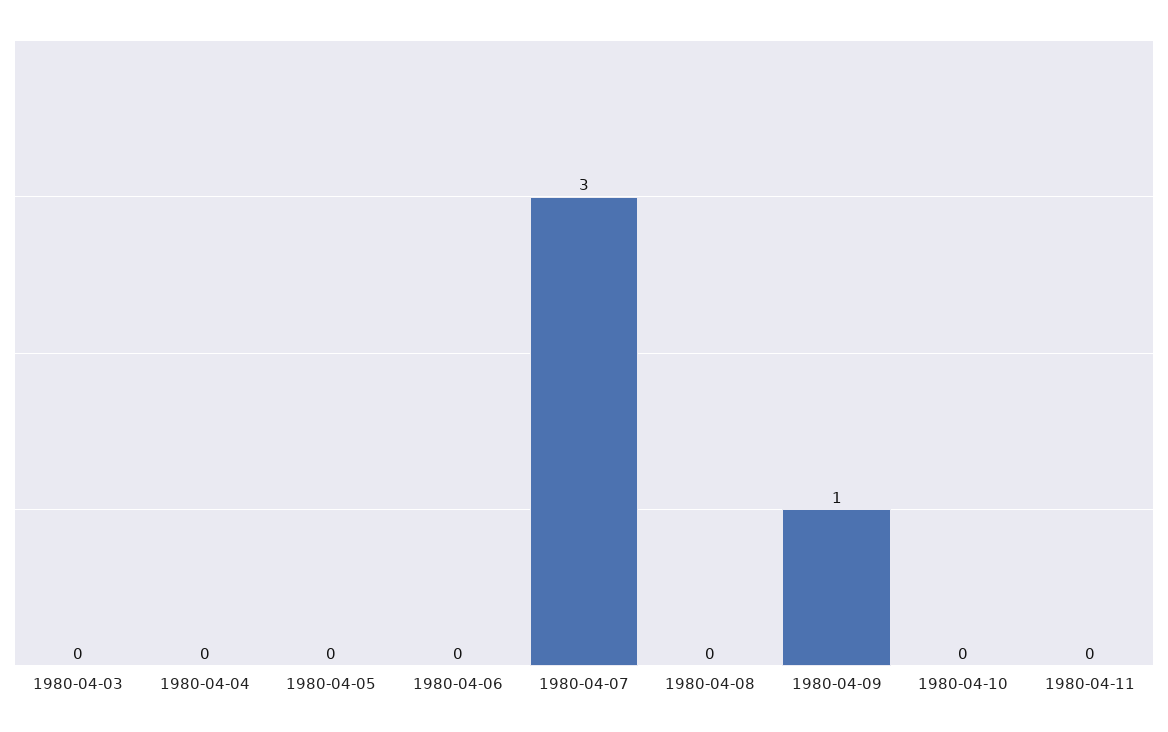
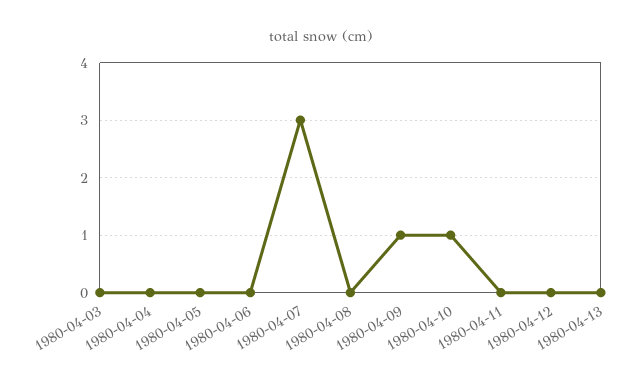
1980-04-10: 0 -> 1
1980-04-12: none -> 0
1980-04-13: none -> 0

